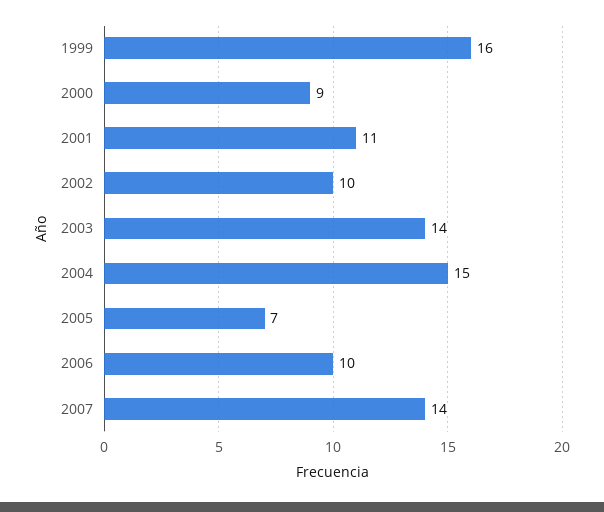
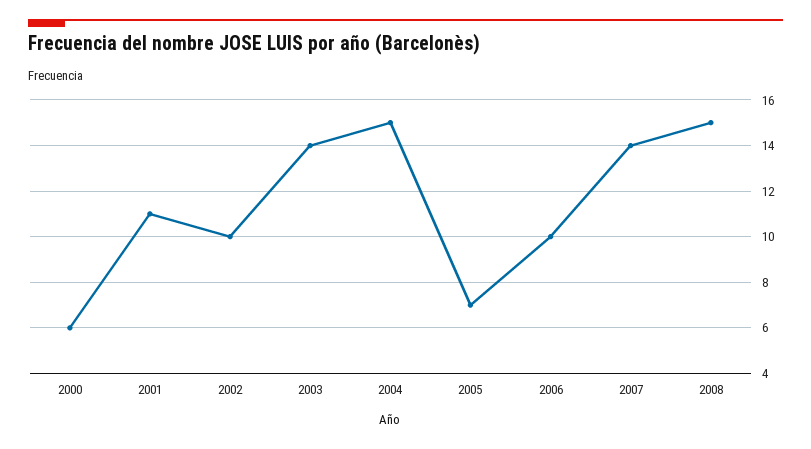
1999: 16 -> none
2000: 9 -> 6
2008: none -> 15

